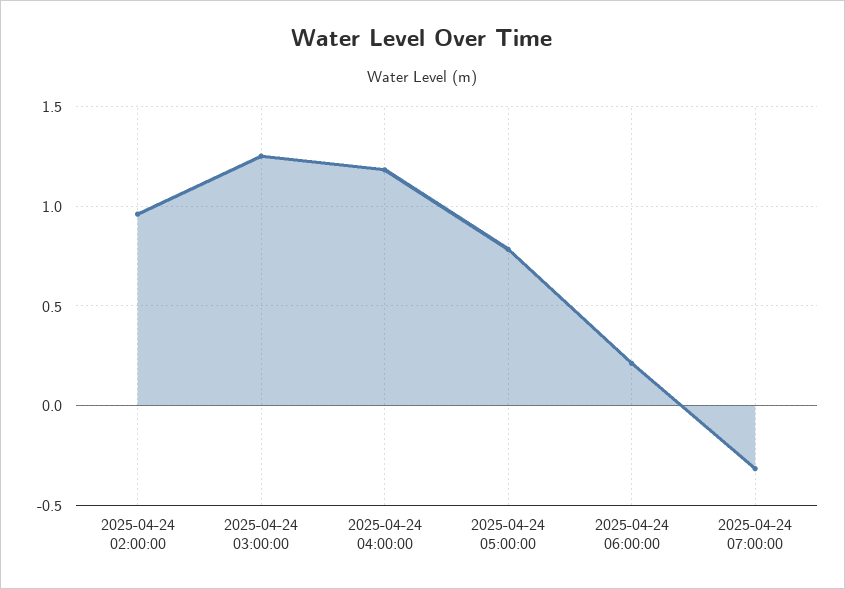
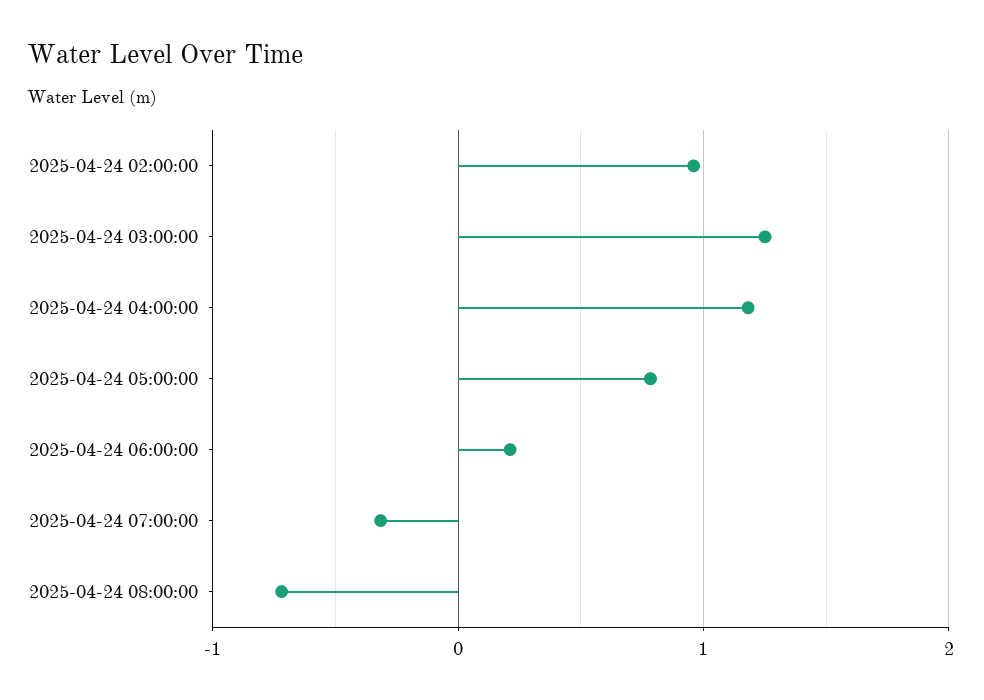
2025-04-24 08:00:00: none -> -0.7

